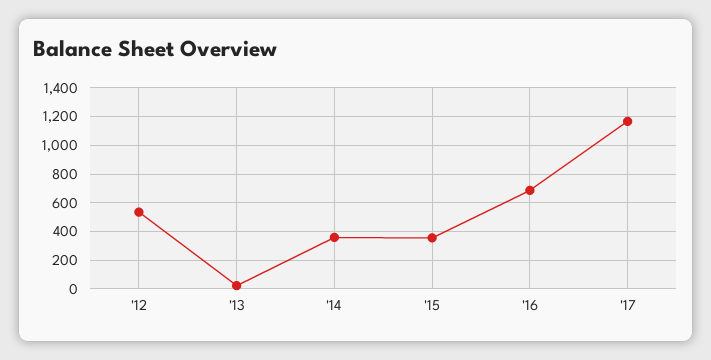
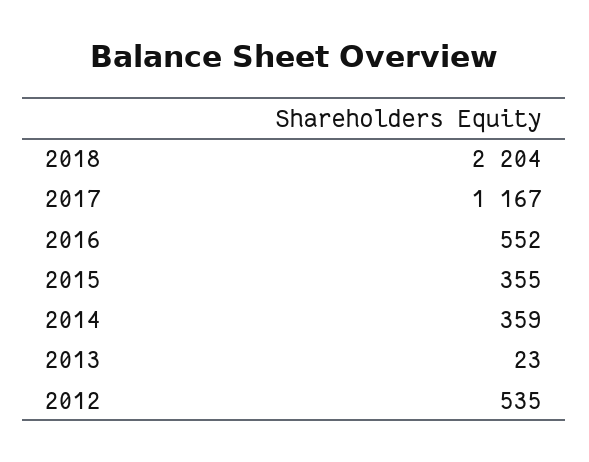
'16: 700 -> 552
2018: none -> 2204

